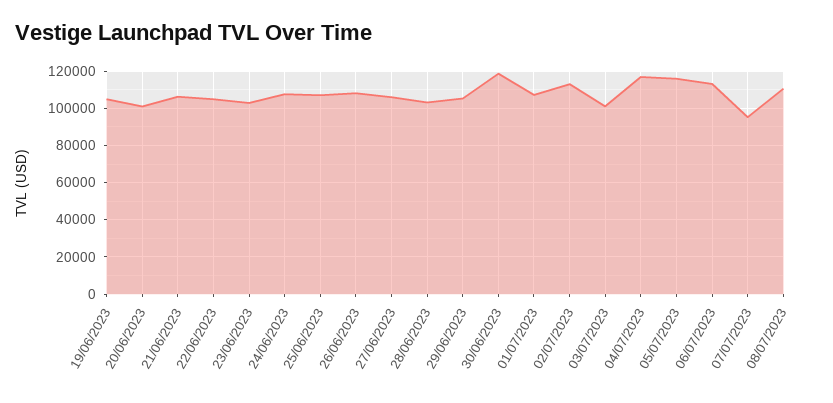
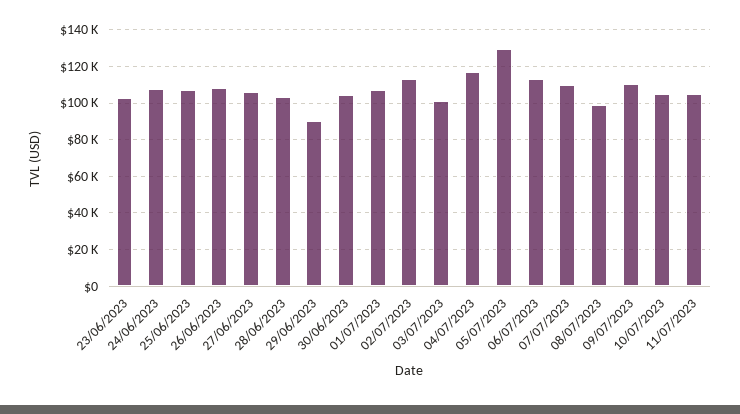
19/06/2023: 105000 -> none
20/06/2023: 100000 -> none
21/06/2023: 105000 -> none
22/06/2023: 105000 -> none
29/06/2023: 105000 -> 90000
30/06/2023: 120000 -> 105000
05/07/2023: 115000 -> 130000
07/07/2023: 95000 -> 110000
08/07/2023: 110000 -> 100000
09/07/2023: none -> 110000
10/07/2023: none -> 105000
11/07/2023: none -> 105000

